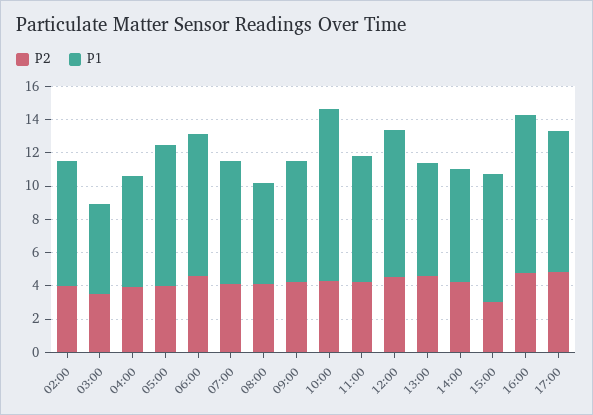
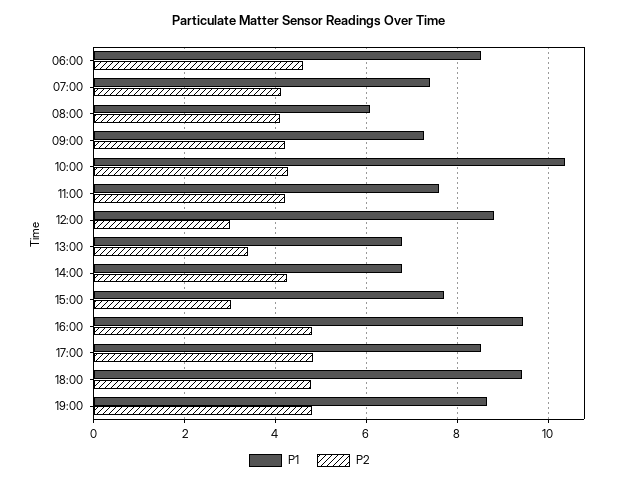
P2, 02:00: 4 -> none
P1, 02:00: 7.5 -> none
P2, 03:00: 3.5 -> none
P1, 03:00: 5.5 -> none
P2, 04:00: 4 -> none
P1, 04:00: 6.5 -> none
P2, 05:00: 4 -> none
P1, 05:00: 8.5 -> none
P2, 12:00: 4.5 -> 3
P2, 13:00: 4.5 -> 3.4
P1, 18:00: none -> 9.4
P2, 18:00: none -> 4.8
P1, 19:00: none -> 8.6
P2, 19:00: none -> 4.8

